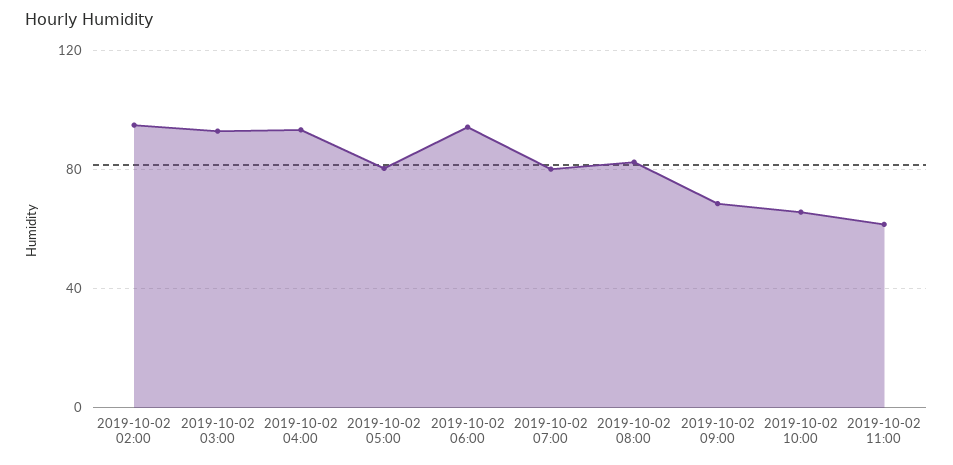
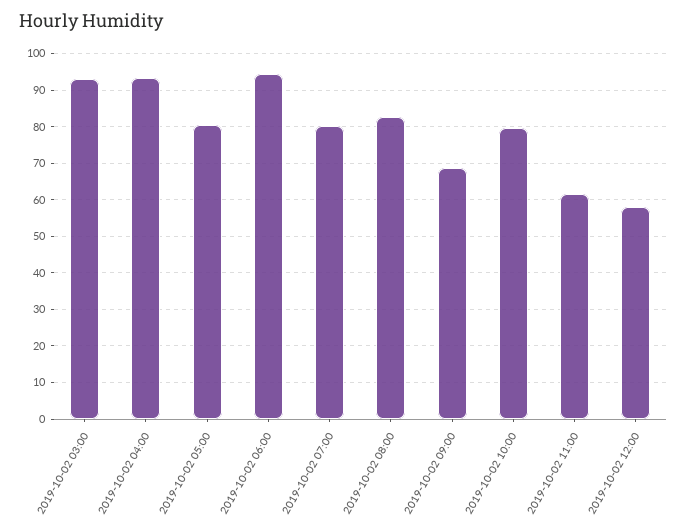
2019-10-02 02:00: 95 -> none
2019-10-02 10:00: 65 -> 80
2019-10-02 12:00: none -> 58

